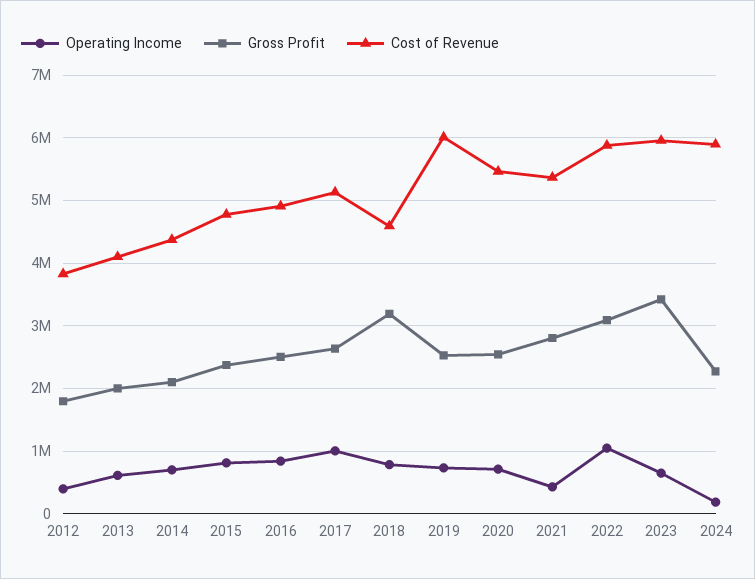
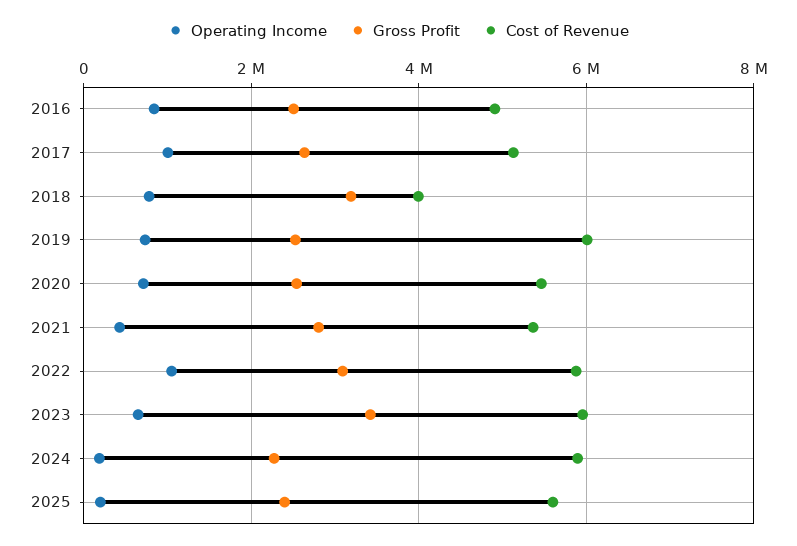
Operating Income, 2012: 400000 -> none
Gross Profit, 2012: 1800000 -> none
Cost of Revenue, 2012: 3800000 -> none
Operating Income, 2013: 600000 -> none
Gross Profit, 2013: 2000000 -> none
Cost of Revenue, 2013: 4100000 -> none
Operating Income, 2014: 700000 -> none
Gross Profit, 2014: 2100000 -> none
Cost of Revenue, 2014: 4400000 -> none
Operating Income, 2015: 800000 -> none
Gross Profit, 2015: 2400000 -> none
Cost of Revenue, 2015: 4800000 -> none
Cost of Revenue, 2018: 4600000 -> 4000000
Operating Income, 2025: none -> 200000
Gross Profit, 2025: none -> 2400000
Cost of Revenue, 2025: none -> 5600000

